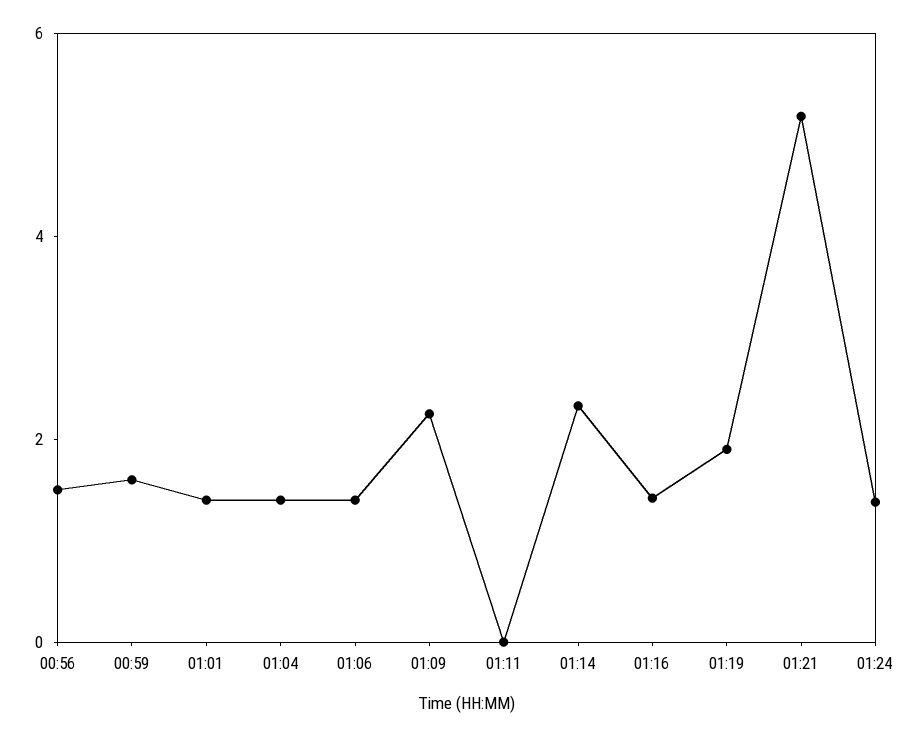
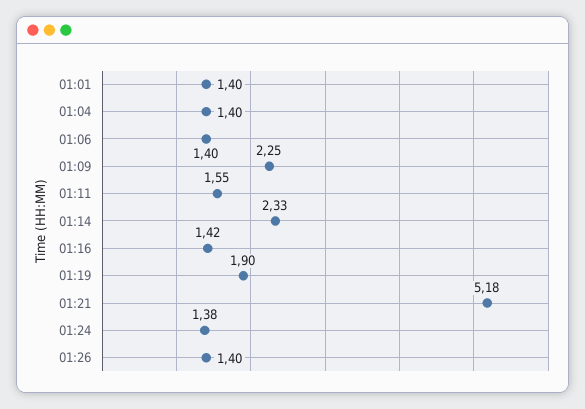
00:56: 1.5 -> none
00:59: 1.5 -> none
01:11: 0 -> 1.55
01:26: none -> 1.4

